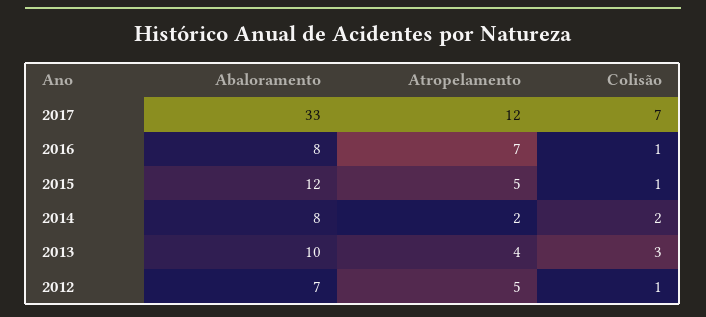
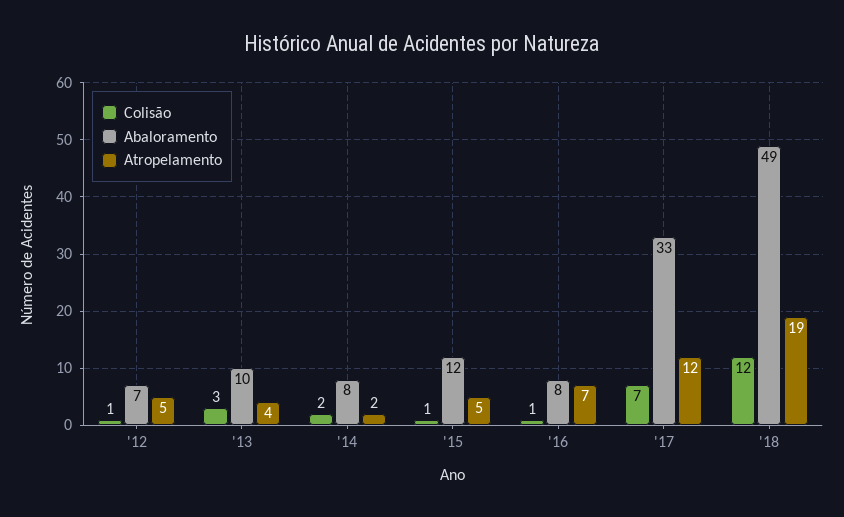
Colisão, '18: none -> 12
Abaloramento, '18: none -> 49
Atropelamento, '18: none -> 19

